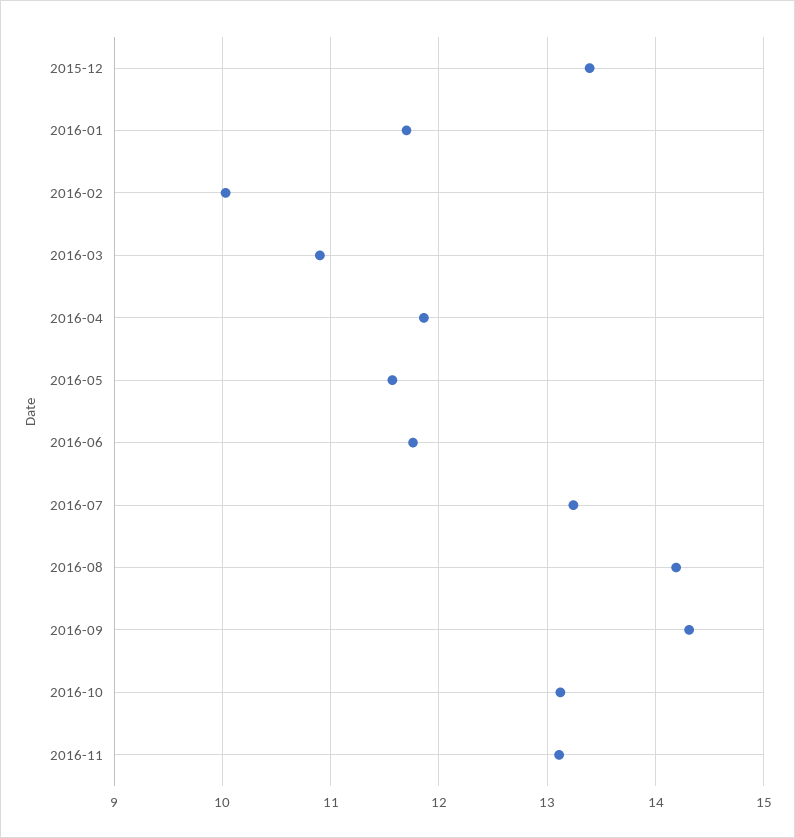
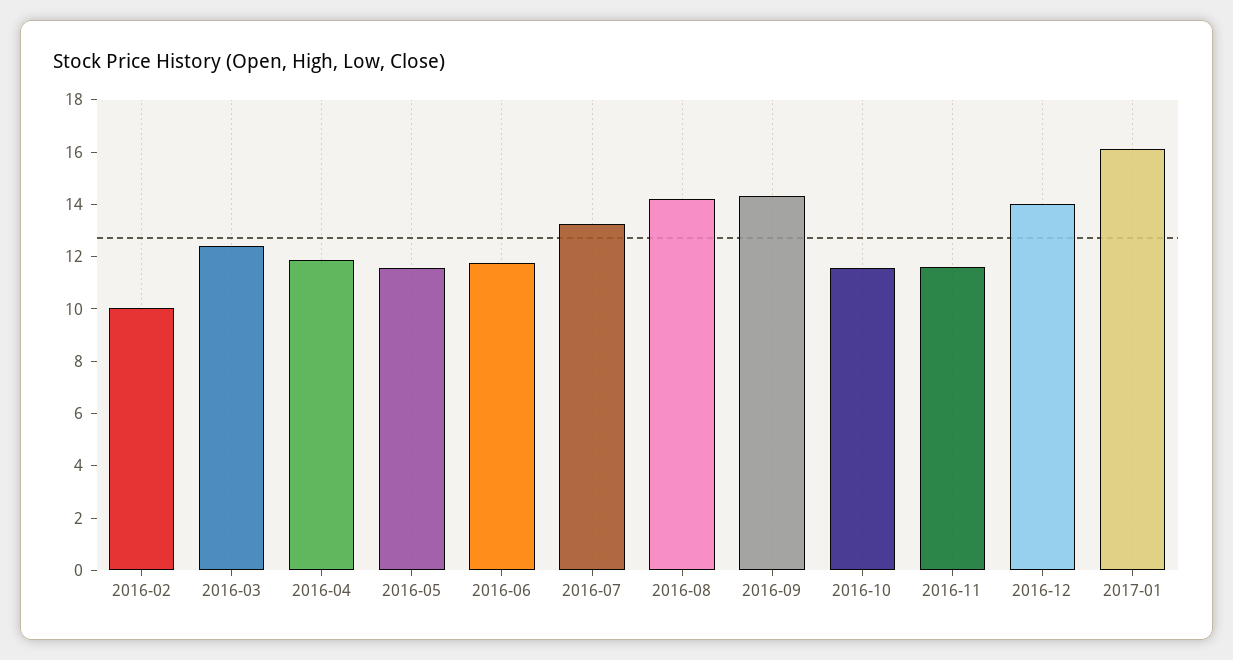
2015-12: 13.4 -> none
2016-01: 11.7 -> none
2016-03: 10.9 -> 12.5
2016-10: 13.1 -> 11.5
2016-11: 13.1 -> 11.5
2016-12: none -> 14
2017-01: none -> 16

